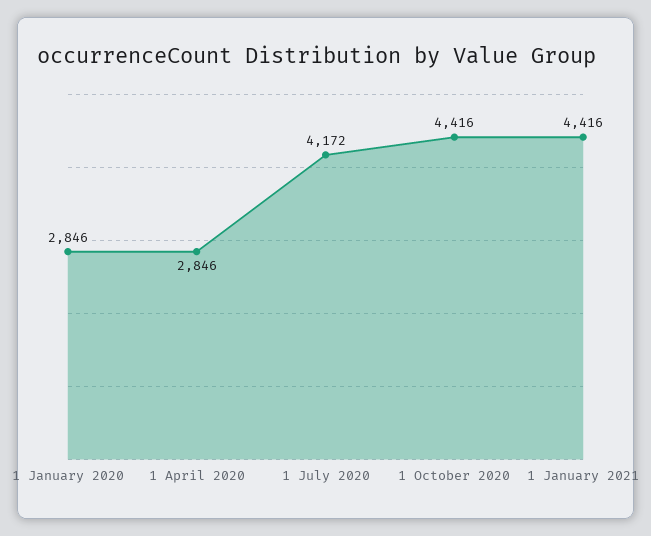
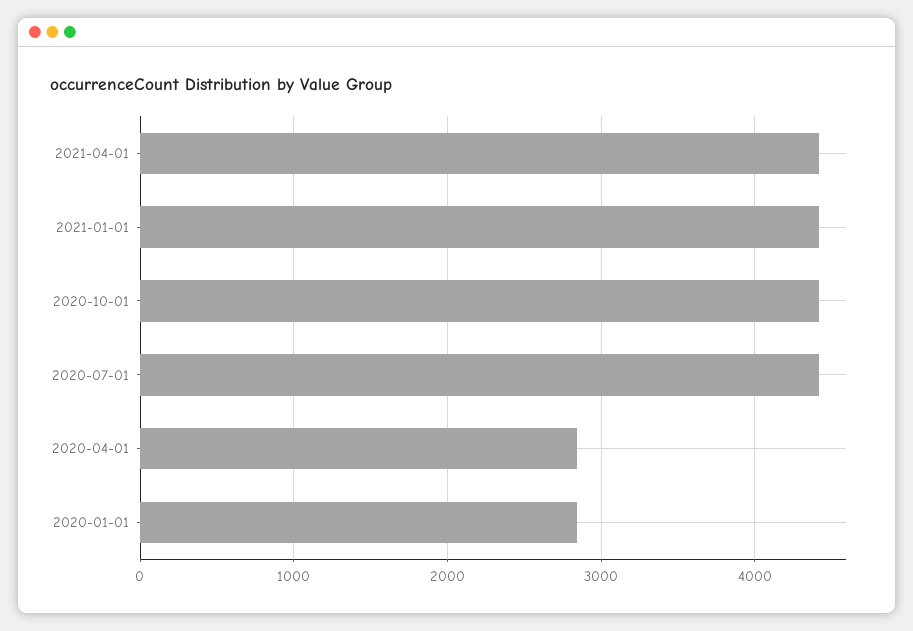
1 July 2020: 4172 -> 4400
2021-04-01: none -> 4400

